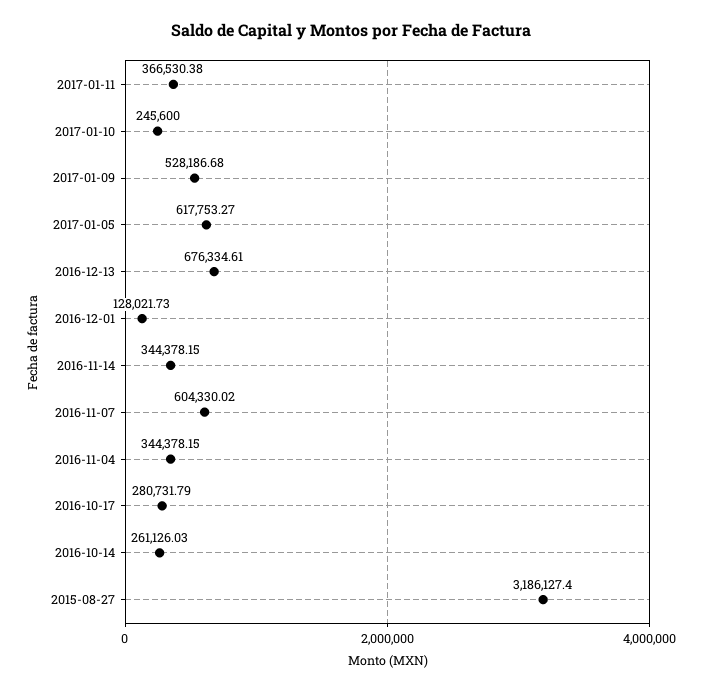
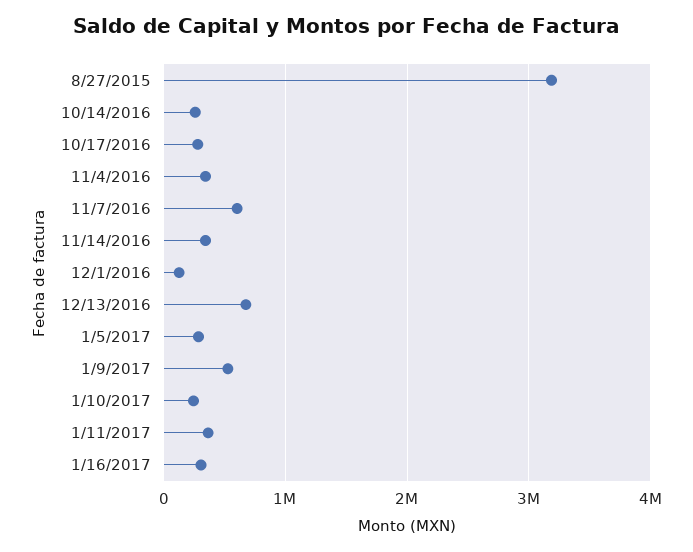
2017-01-05: 617753.27 -> 300000
1/16/2017: none -> 300000

